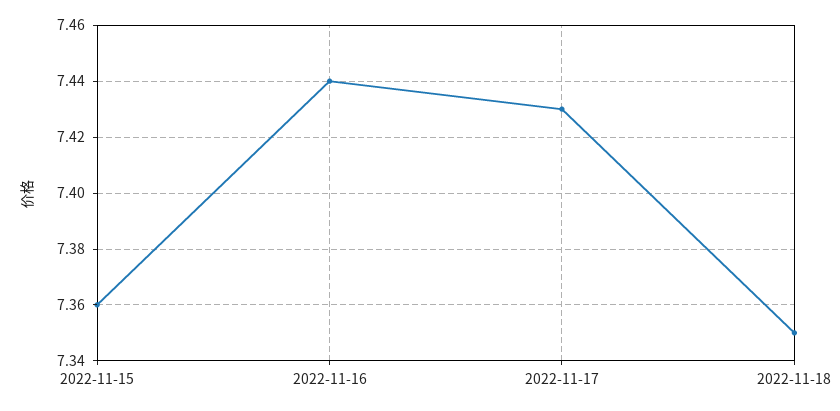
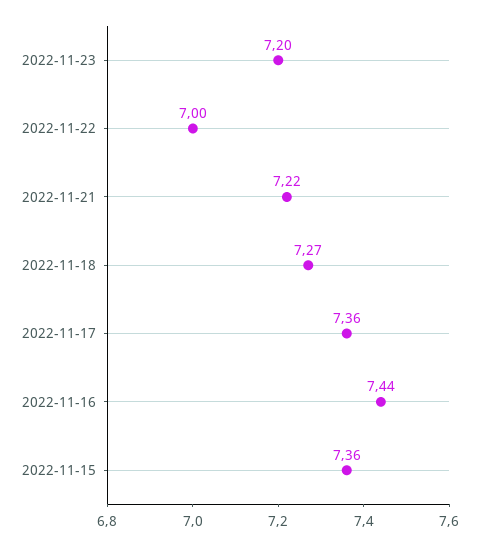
2022-11-17: 7.43 -> 7.36
2022-11-18: 7.35 -> 7.27
2022-11-23: none -> 7.2
2022-11-22: none -> 7
2022-11-21: none -> 7.22

